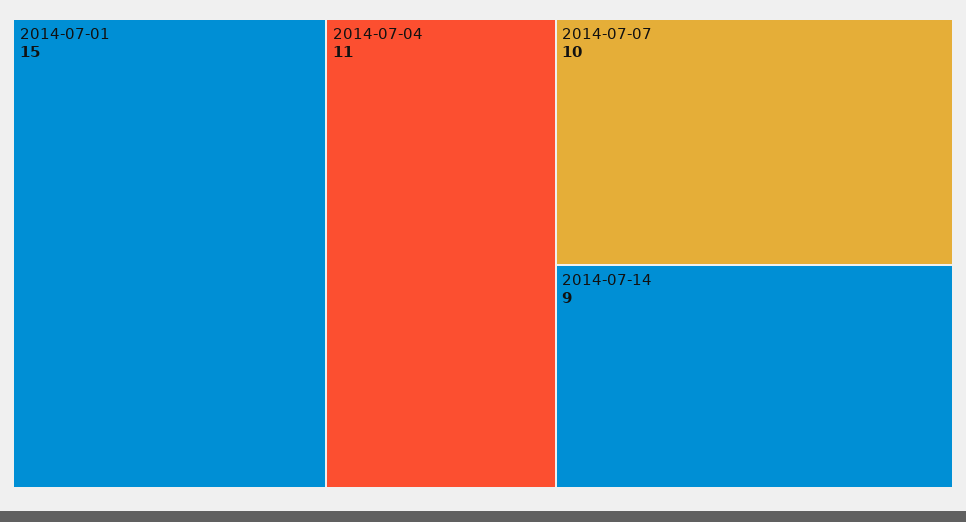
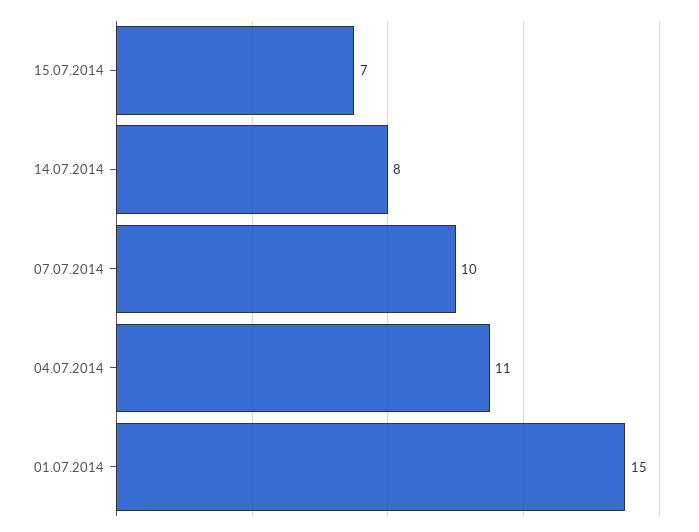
2014-07-14: 9 -> 8
15.07.2014: none -> 7

